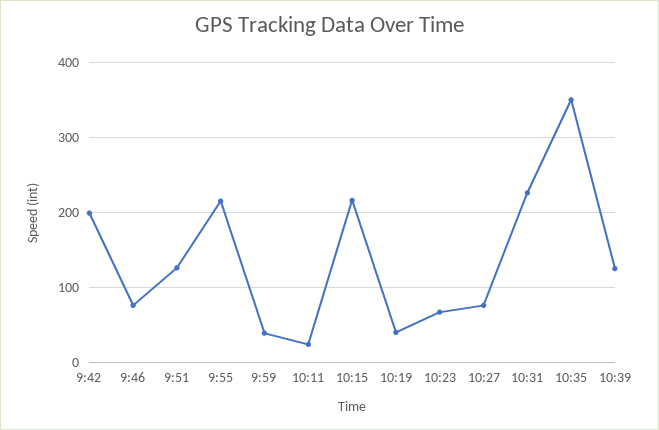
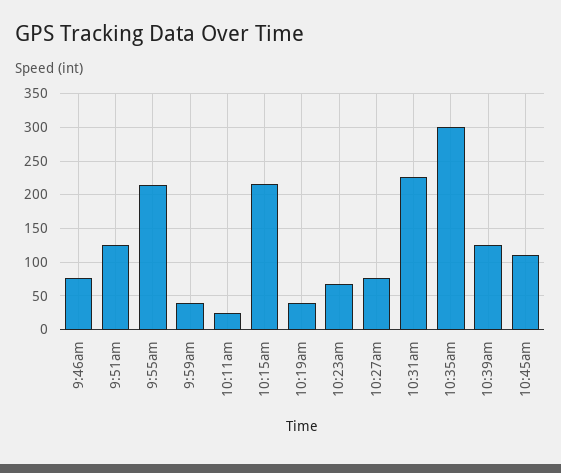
9:42: 200 -> none
10:35: 350 -> 300
10:45am: none -> 110

